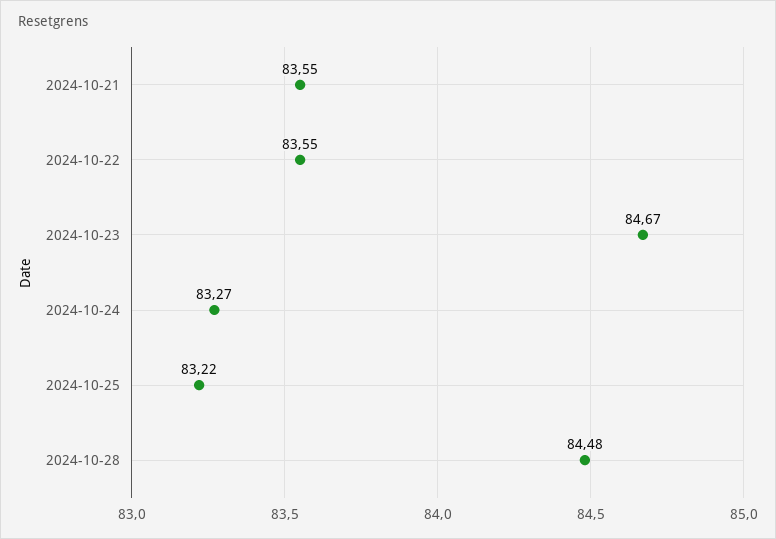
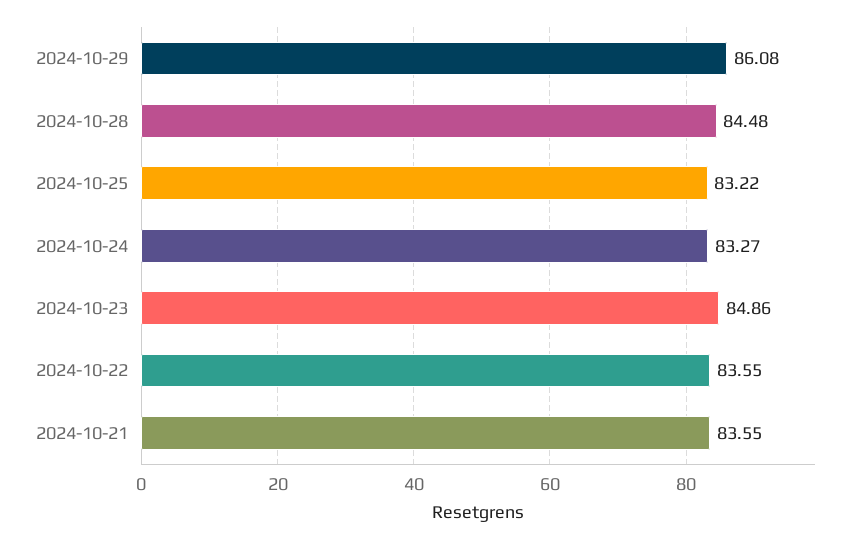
2024-10-23: 84.67 -> 84.86
2024-10-29: none -> 86.08

